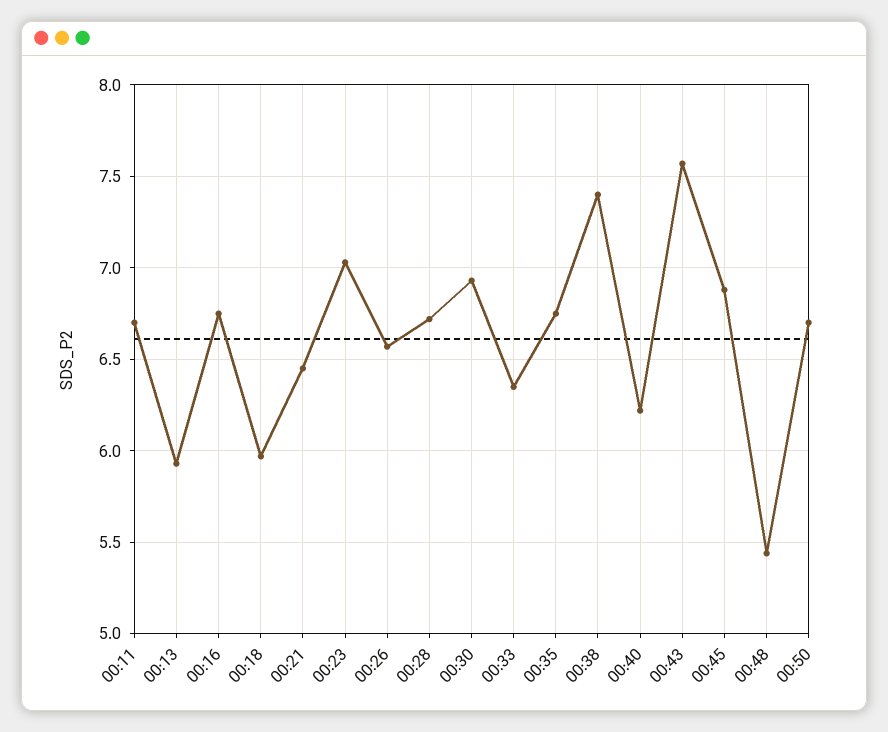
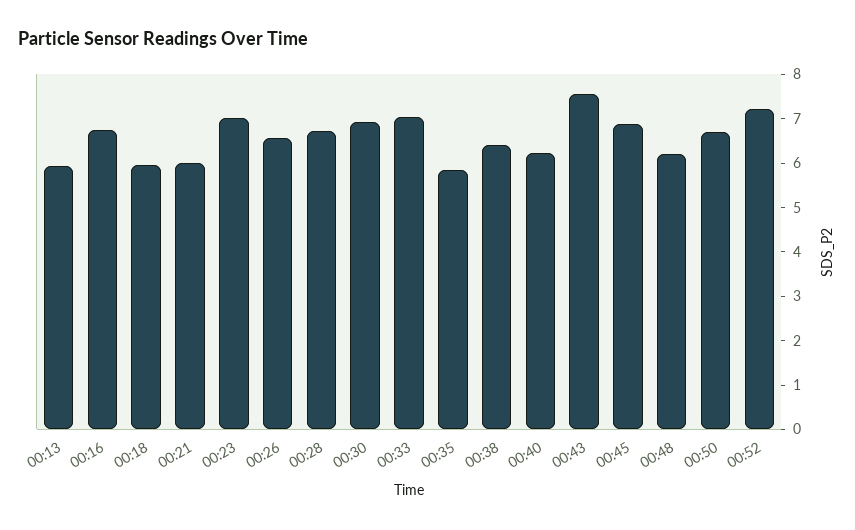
00:11: 6.7 -> none
00:21: 6.45 -> 6
00:33: 6.35 -> 7
00:35: 6.75 -> 5.8
00:38: 7.4 -> 6.4
00:48: 5.45 -> 6.2
00:52: none -> 7.2

